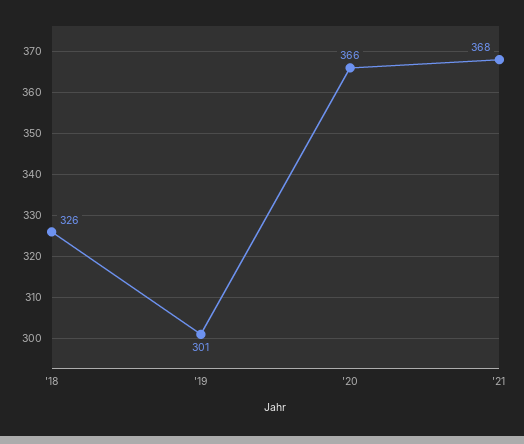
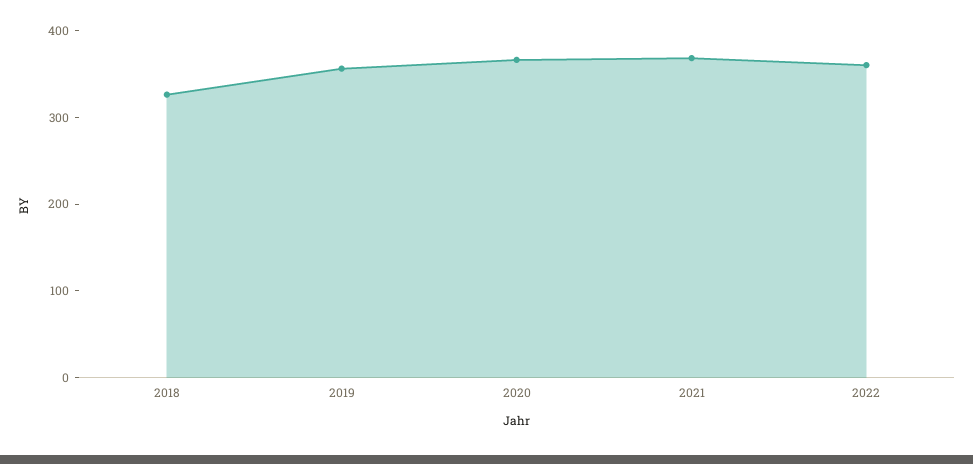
'19: 301 -> 360
2022: none -> 360

